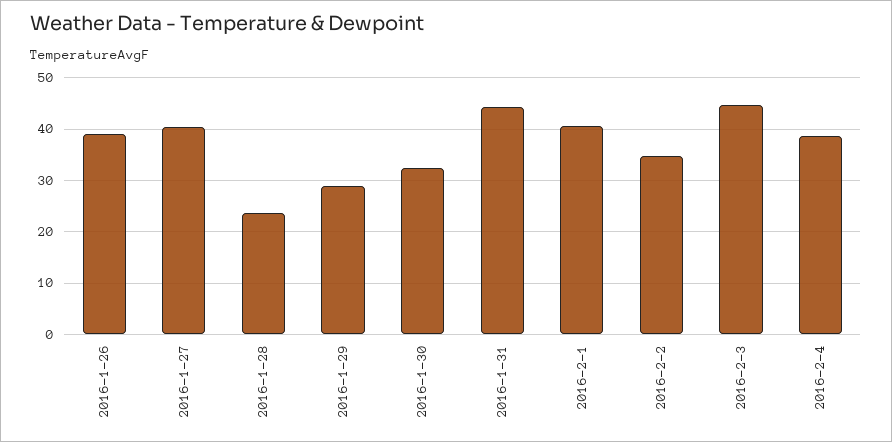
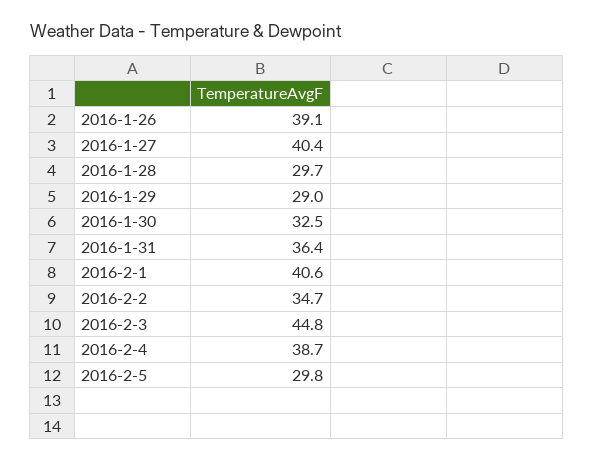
2016-1-28: 24 -> 29.7
2016-1-31: 44 -> 36.4
2016-2-5: none -> 29.8

